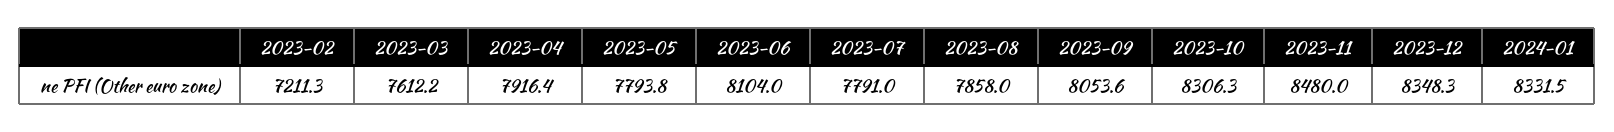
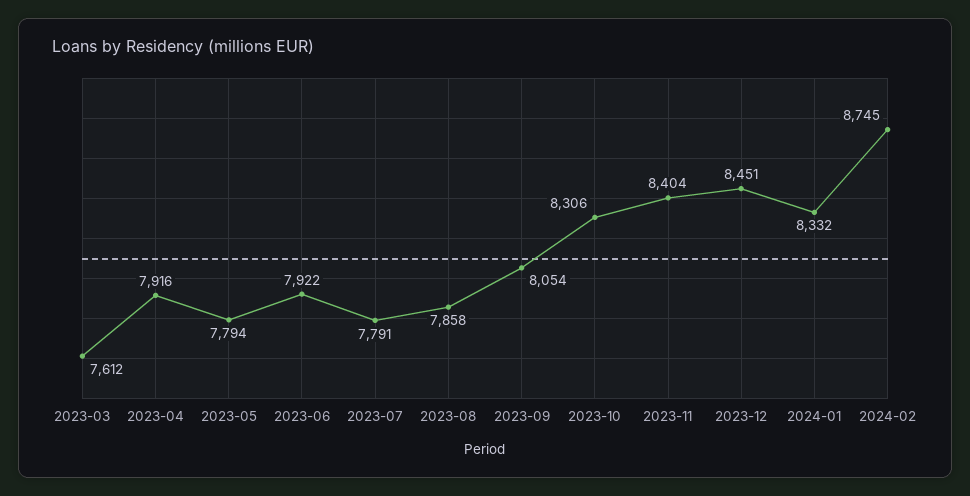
2023-02: 7211.3 -> none
2023-06: 8104 -> 7922
2023-11: 8480 -> 8404
2023-12: 8348.3 -> 8451
2024-02: none -> 8745

